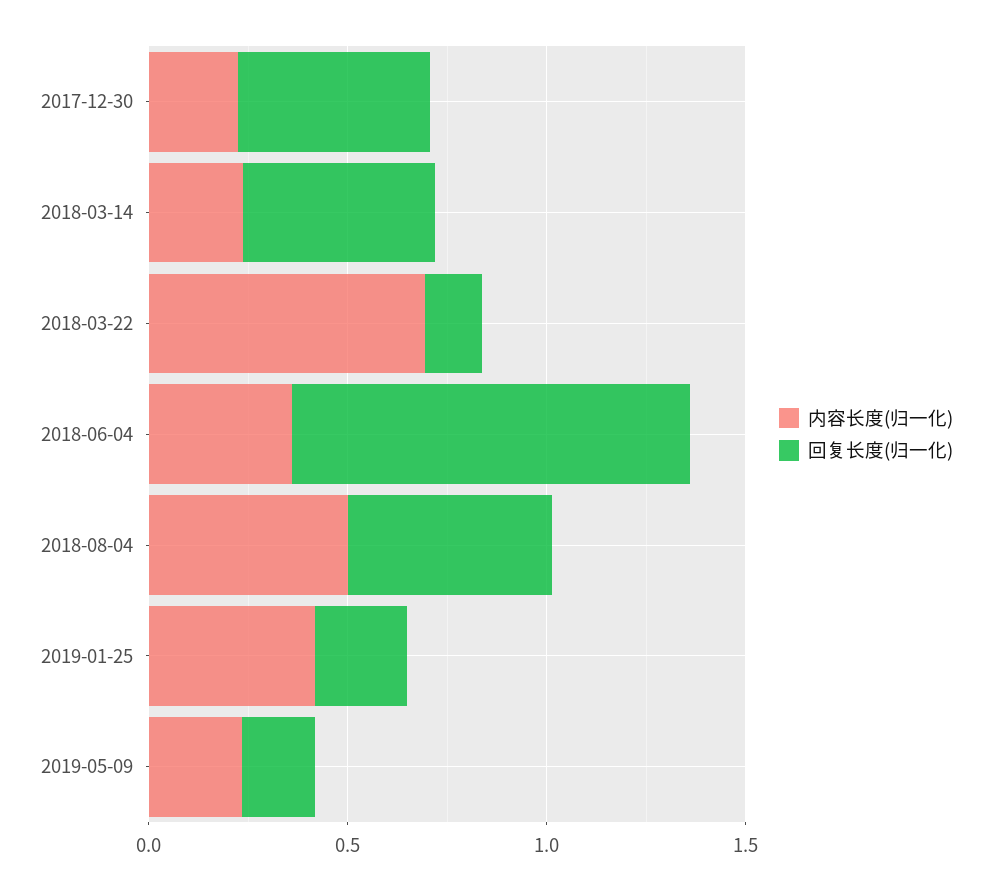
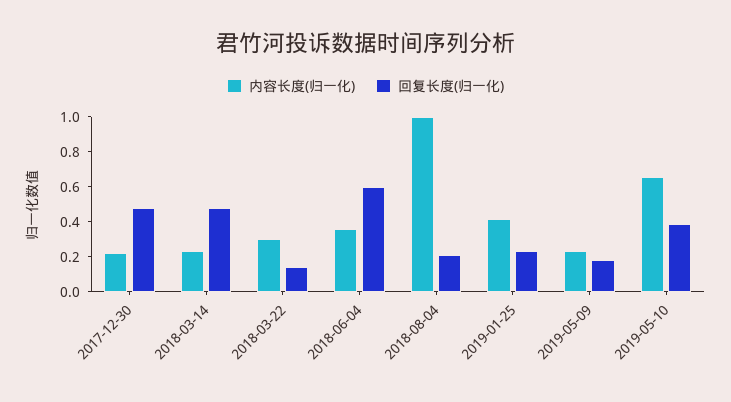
内容长度(归一化), 2018-03-22: 0.7 -> 0.3
回复长度(归一化), 2018-06-04: 1 -> 0.6
内容长度(归一化), 2018-08-04: 0.5 -> 1
回复长度(归一化), 2018-08-04: 0.5 -> 0.2
内容长度(归一化), 2019-05-10: none -> 0.65
回复长度(归一化), 2019-05-10: none -> 0.4

